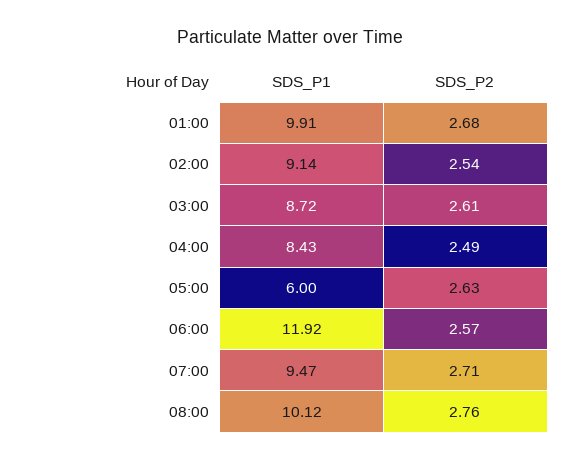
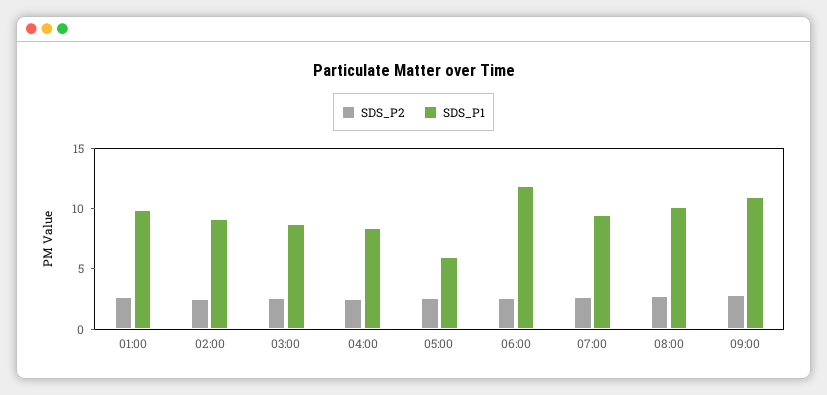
SDS_P2, 09:00: none -> 3
SDS_P1, 09:00: none -> 11

